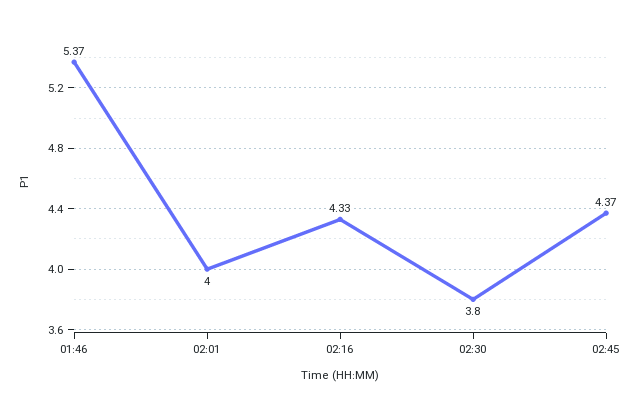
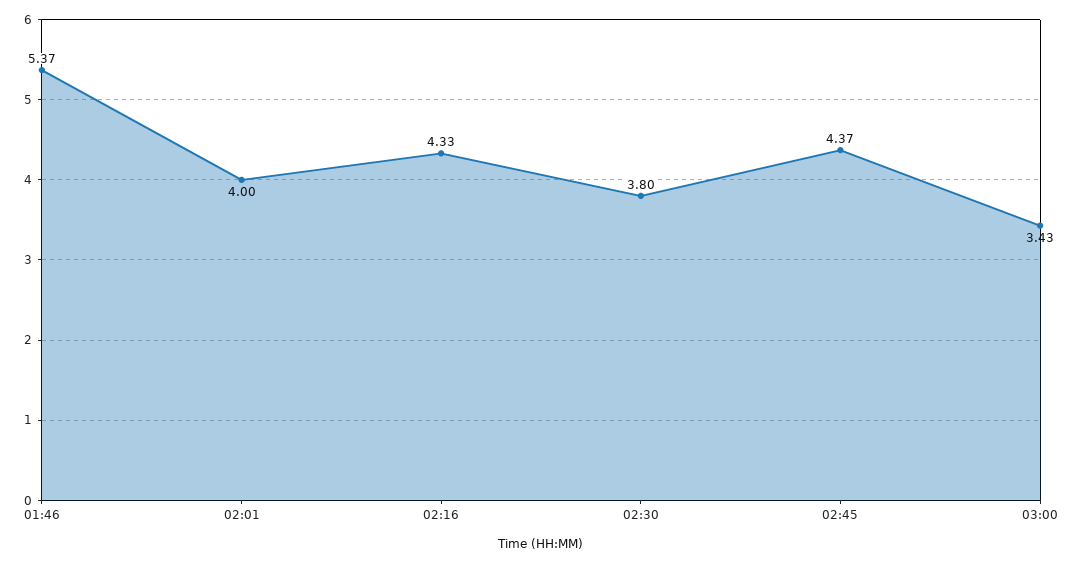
03:00: none -> 3.43

